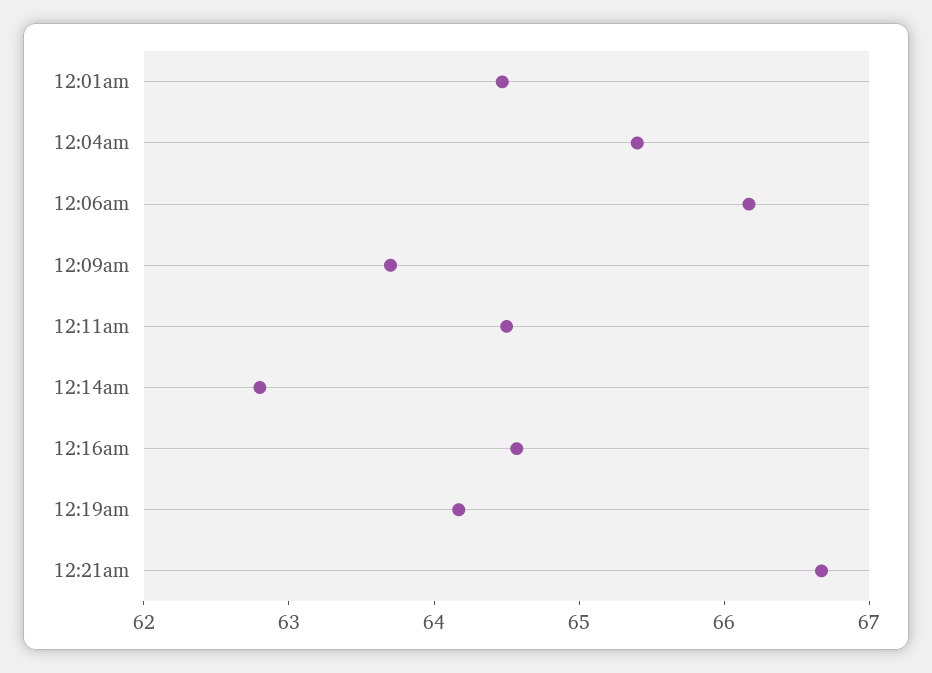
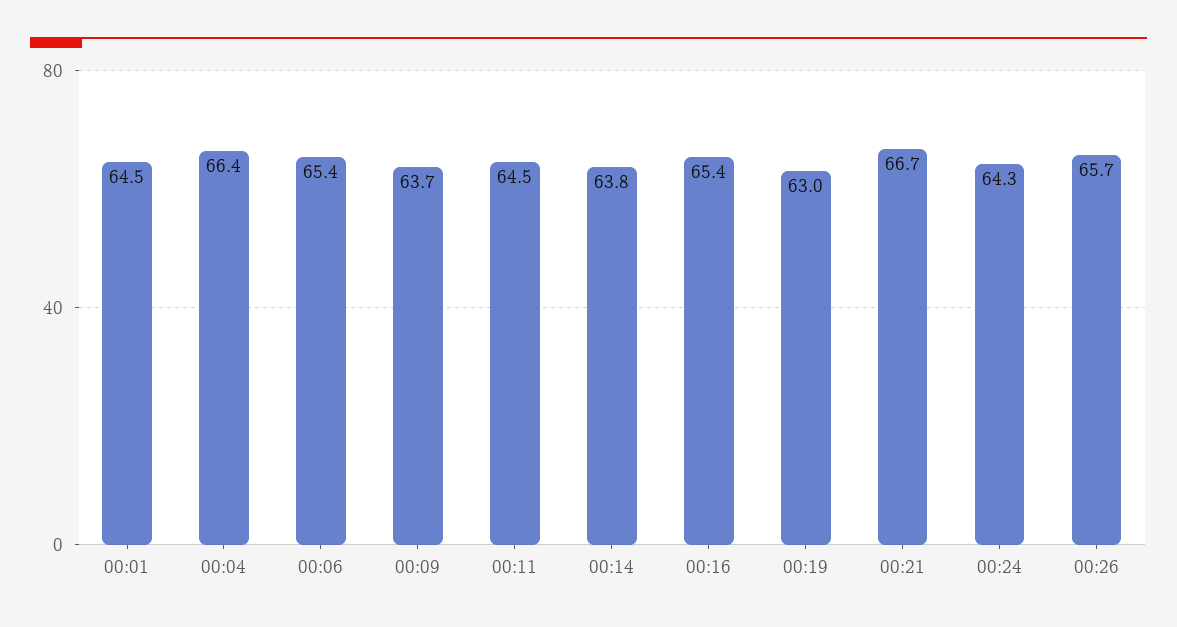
12:04am: 65.4 -> 66.4
12:06am: 66.2 -> 65.4
12:14am: 62.8 -> 63.8
12:16am: 64.6 -> 65.4
12:19am: 64.2 -> 63
00:24: none -> 64.3
00:26: none -> 65.7

